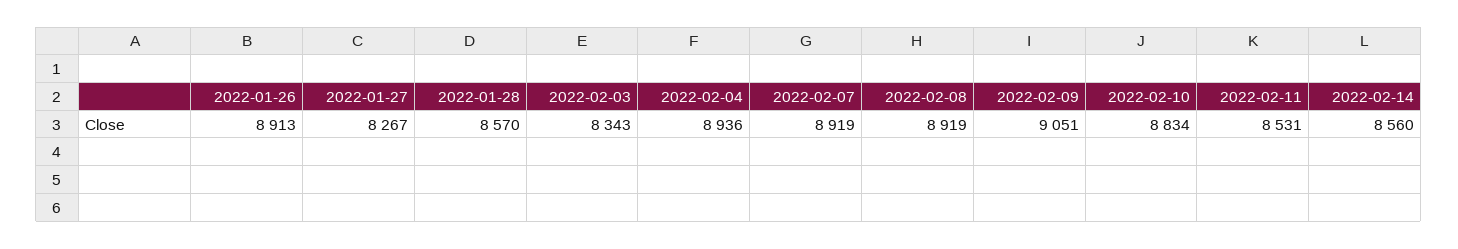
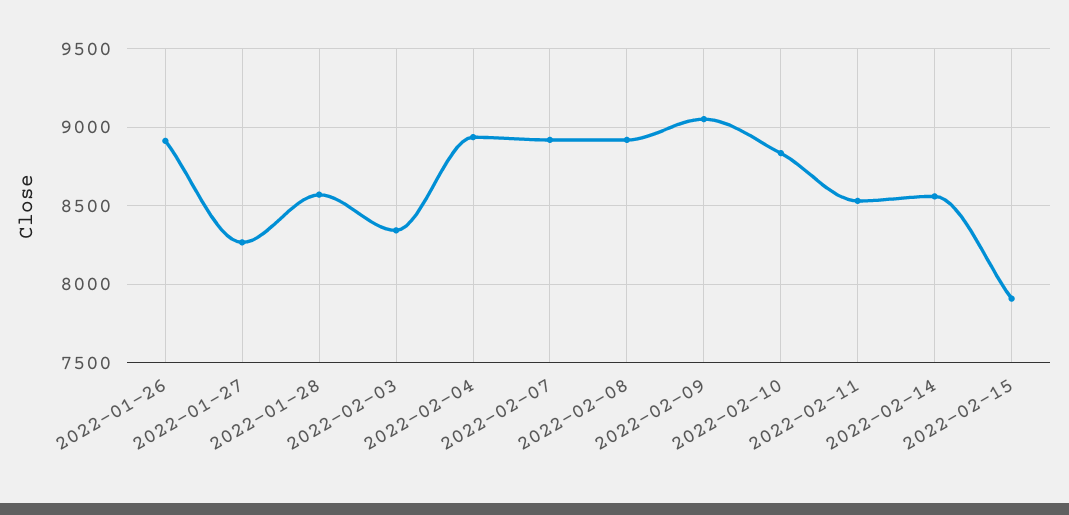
2022-02-15: none -> 7900

